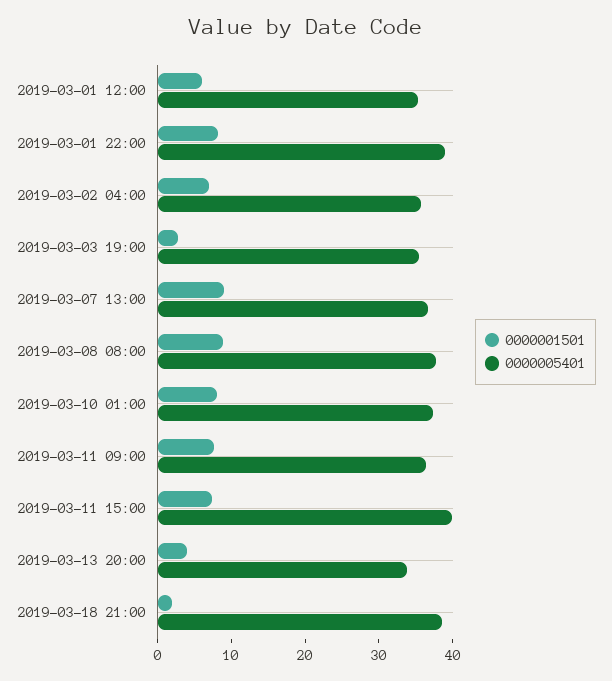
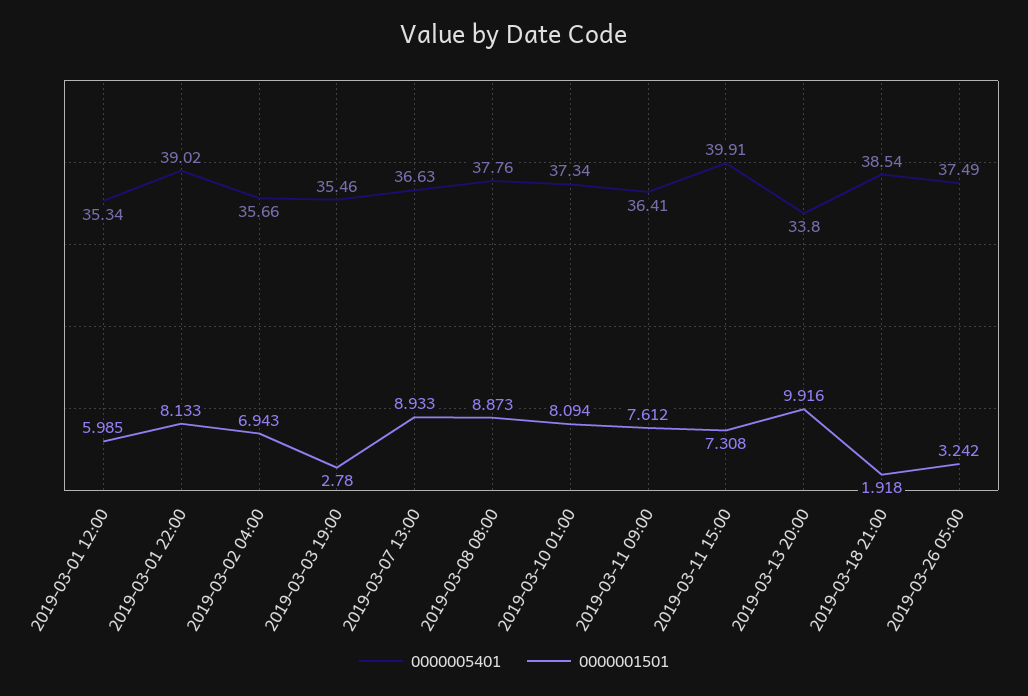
0000001501, 2019-03-13 20:00: 4 -> 9.916
0000005401, 2019-03-26 05:00: none -> 37.49
0000001501, 2019-03-26 05:00: none -> 3.242

